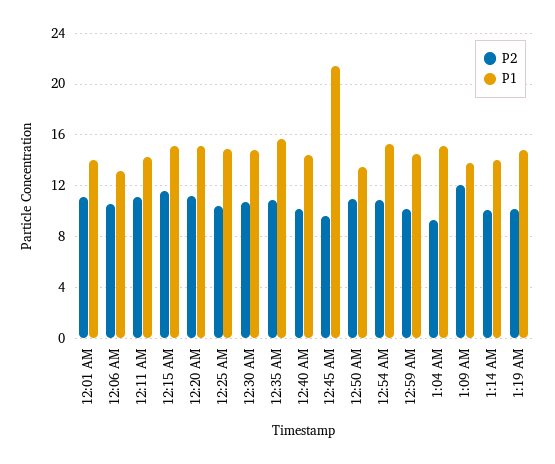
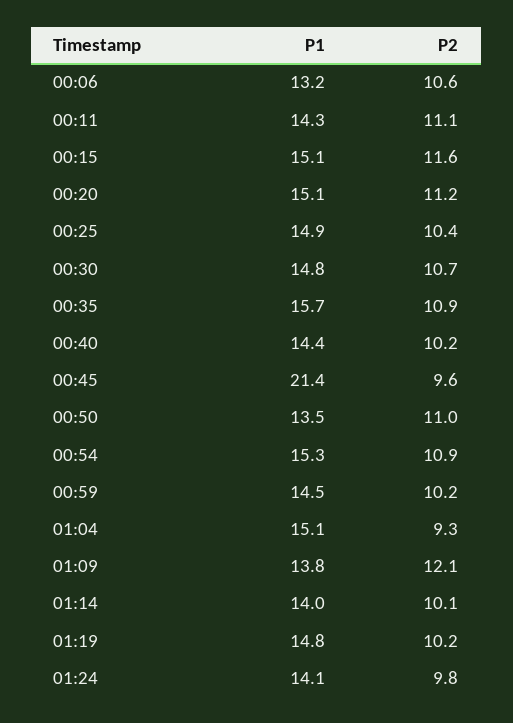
P2, 12:01 AM: 11 -> none
P1, 12:01 AM: 14 -> none
P1, 01:24: none -> 14.1
P2, 01:24: none -> 9.8

